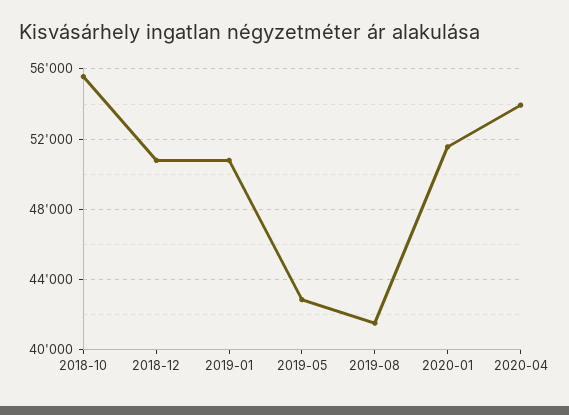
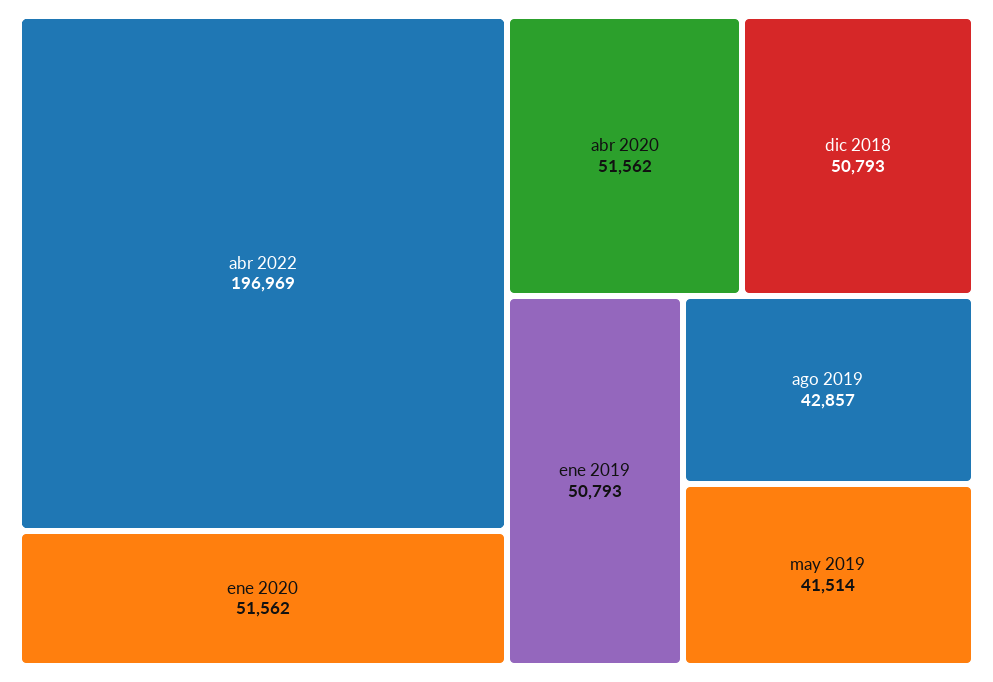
2018-10: 55500 -> none
2019-05: 43000 -> 41514
2019-08: 41500 -> 42857
2020-04: 54000 -> 51562
abr 2022: none -> 196969

